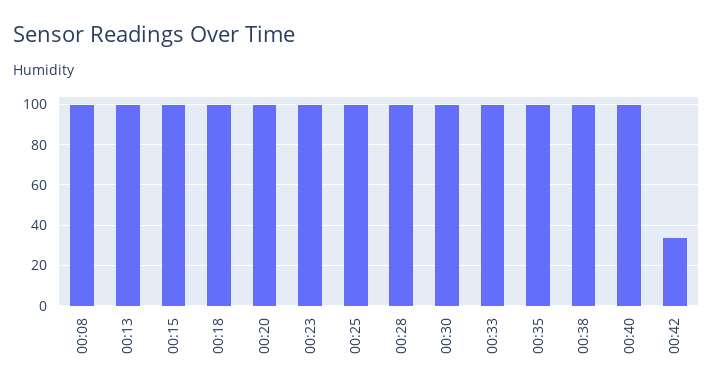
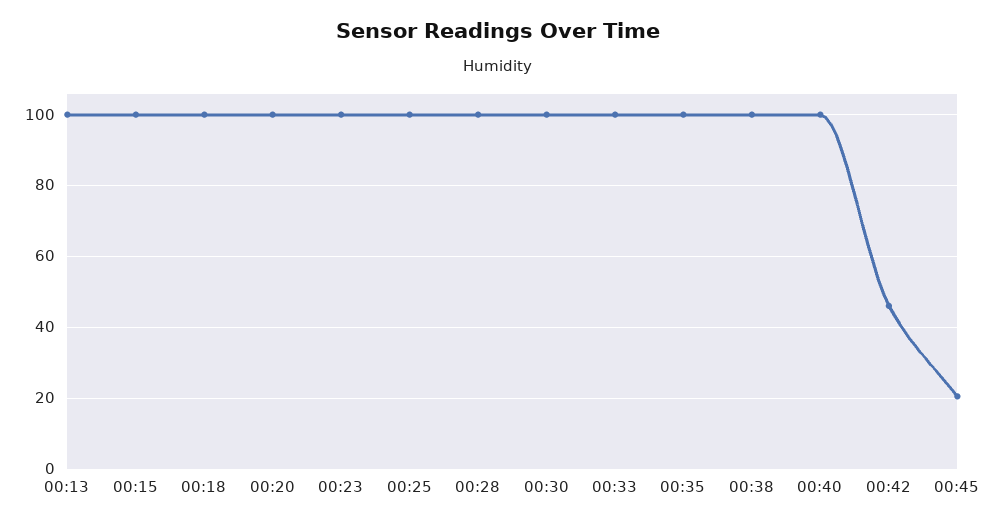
00:08: 100 -> none
00:42: 35 -> 46
00:45: none -> 20

